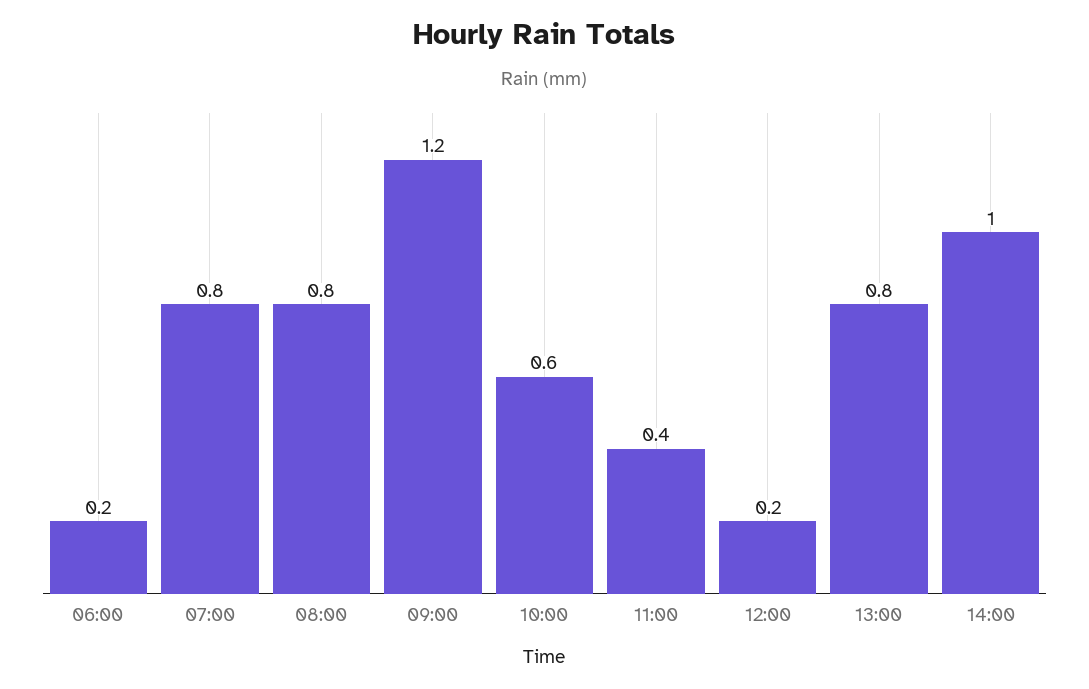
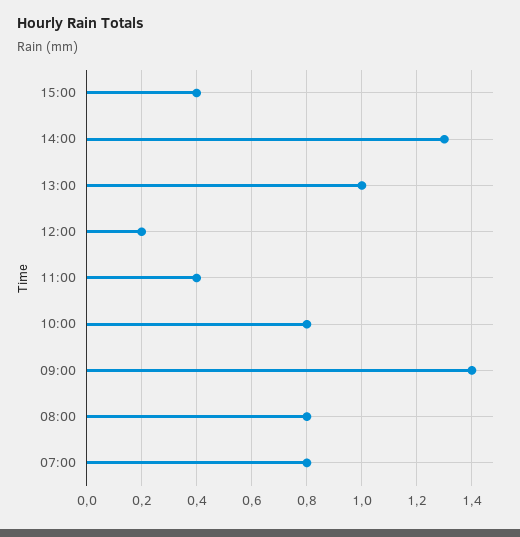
06:00: 0.2 -> none
09:00: 1.2 -> 1.4
10:00: 0.6 -> 0.8
13:00: 0.8 -> 1
14:00: 1 -> 1.3
15:00: none -> 0.4

